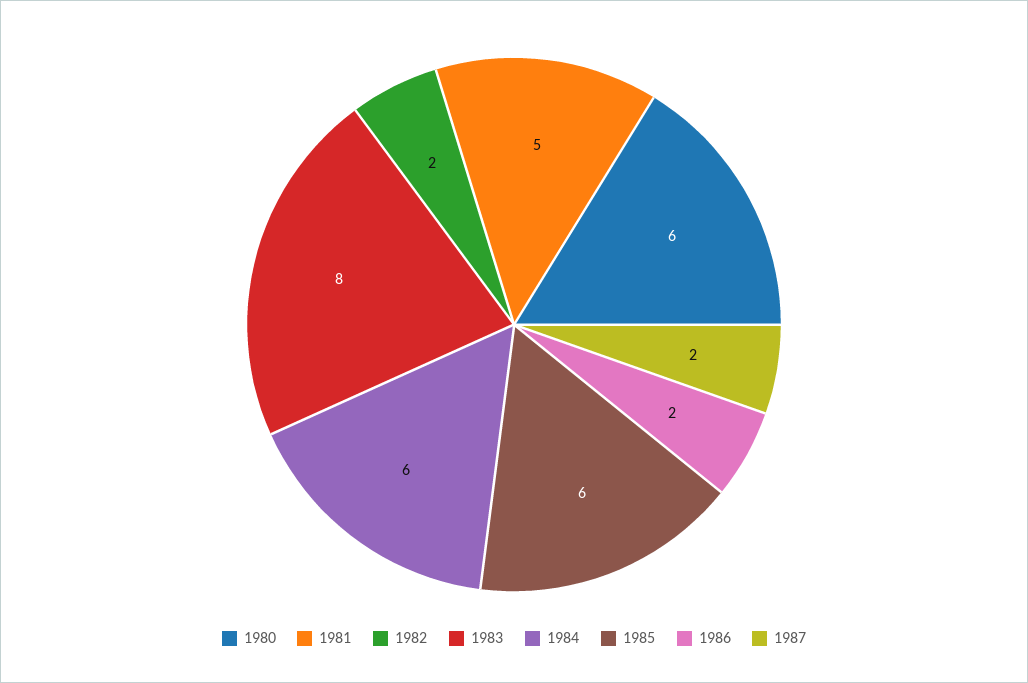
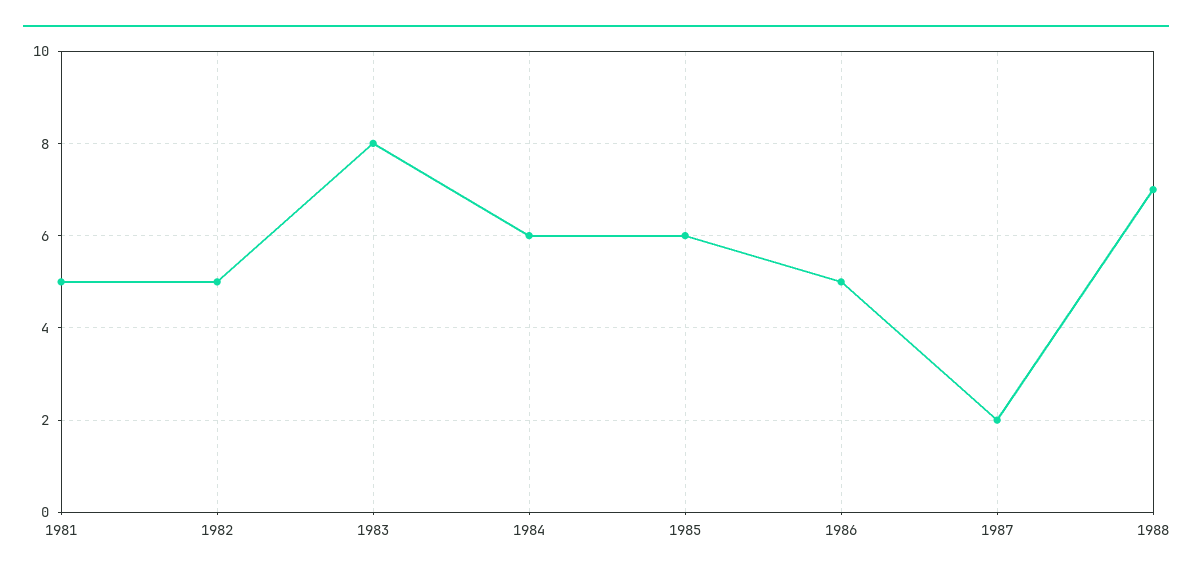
1980: 6 -> none
1982: 2 -> 5
1986: 2 -> 5
1988: none -> 7

